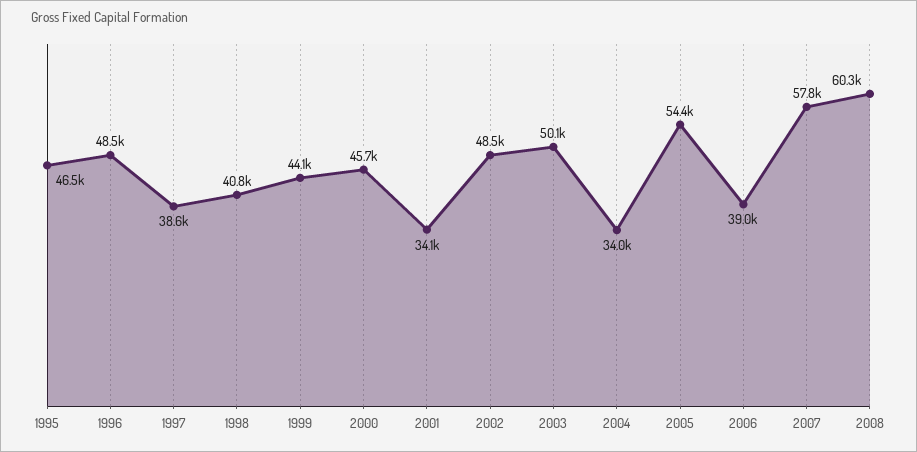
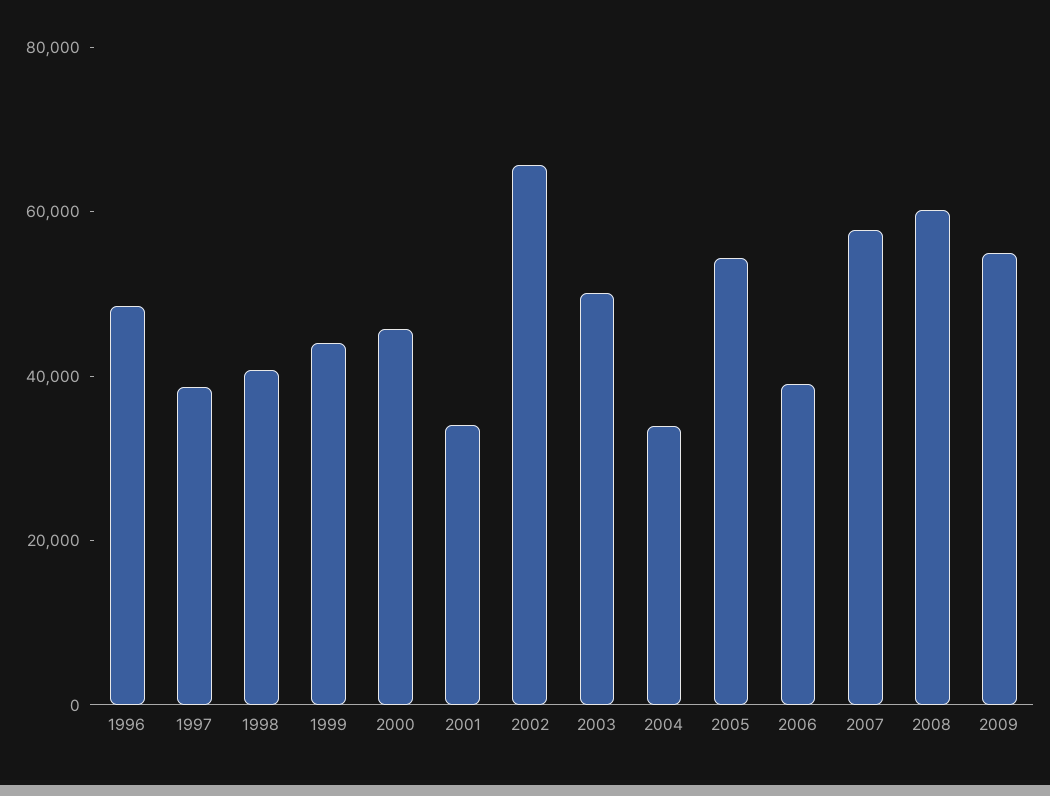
1995: 46500 -> none
2002: 48500 -> 65000
2009: none -> 55000

